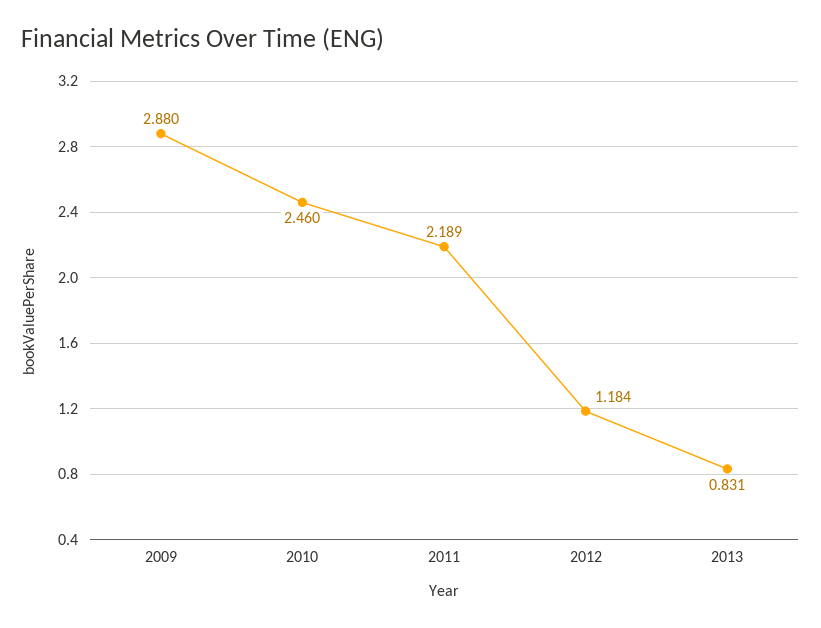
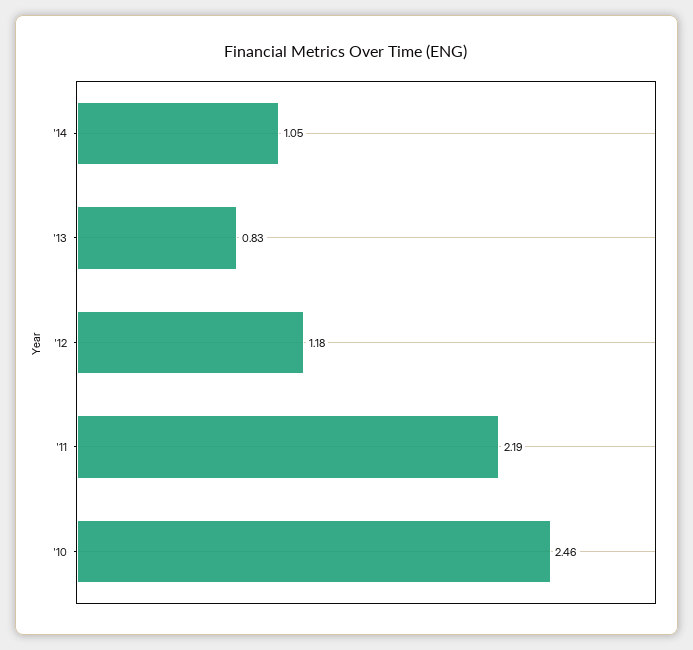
2009: 2.88 -> none
'14: none -> 1.05

